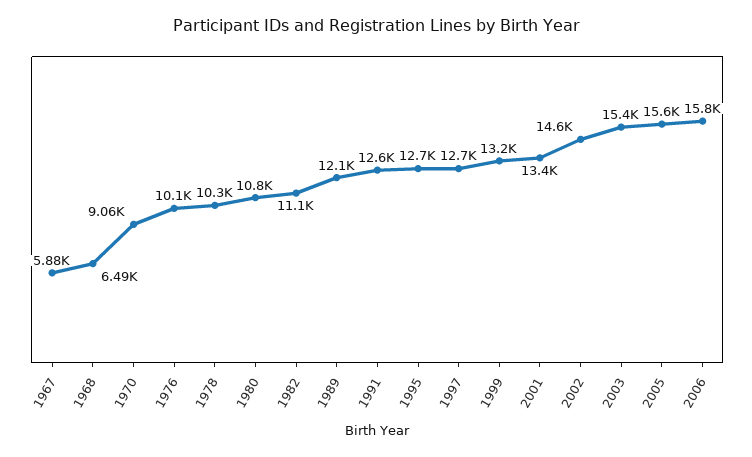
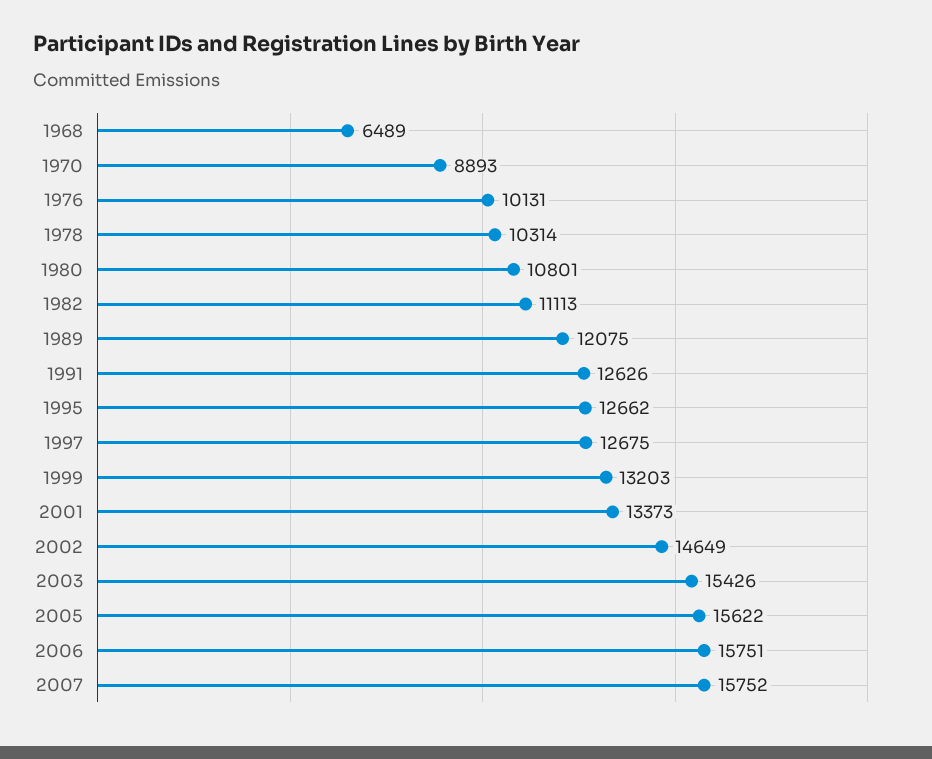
1967: 5880 -> none
1970: 9060 -> 8893
2007: none -> 15752

